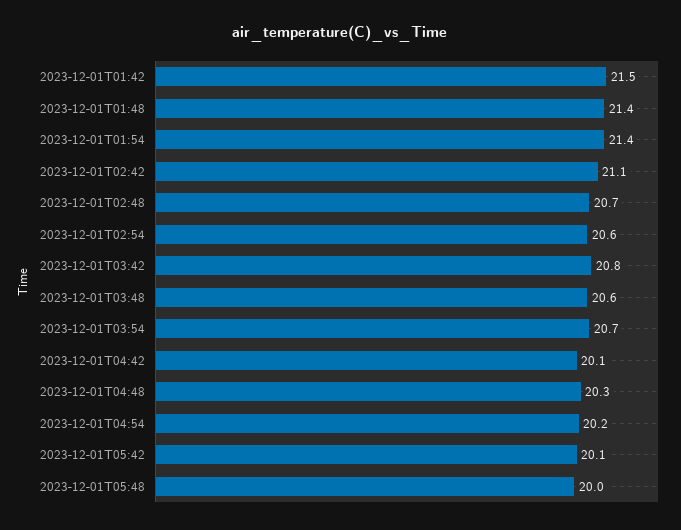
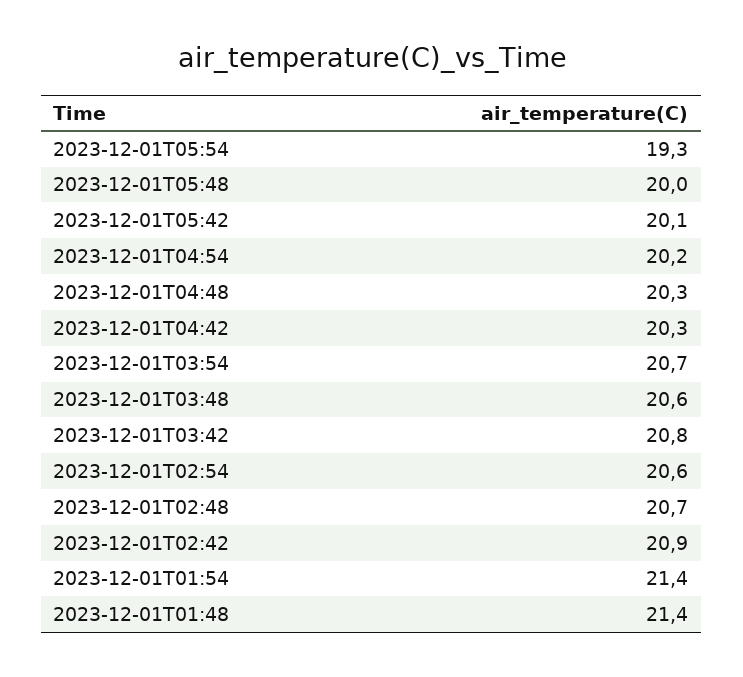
2023-12-01T01:42: 21.5 -> none
2023-12-01T02:42: 21.1 -> 20.9
2023-12-01T04:42: 20.1 -> 20.3
2023-12-01T05:54: none -> 19.3

